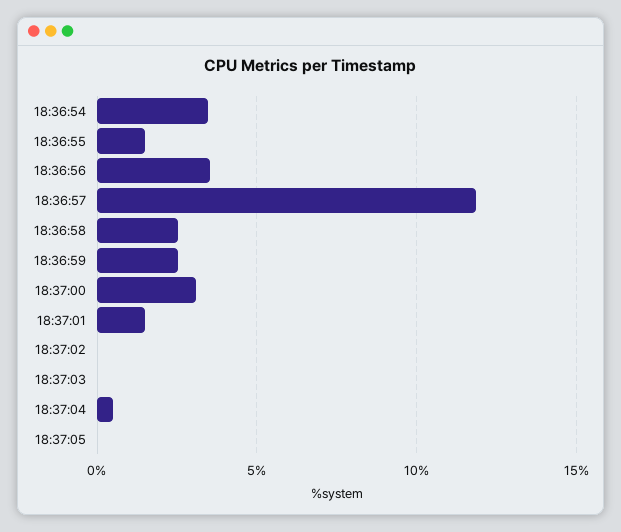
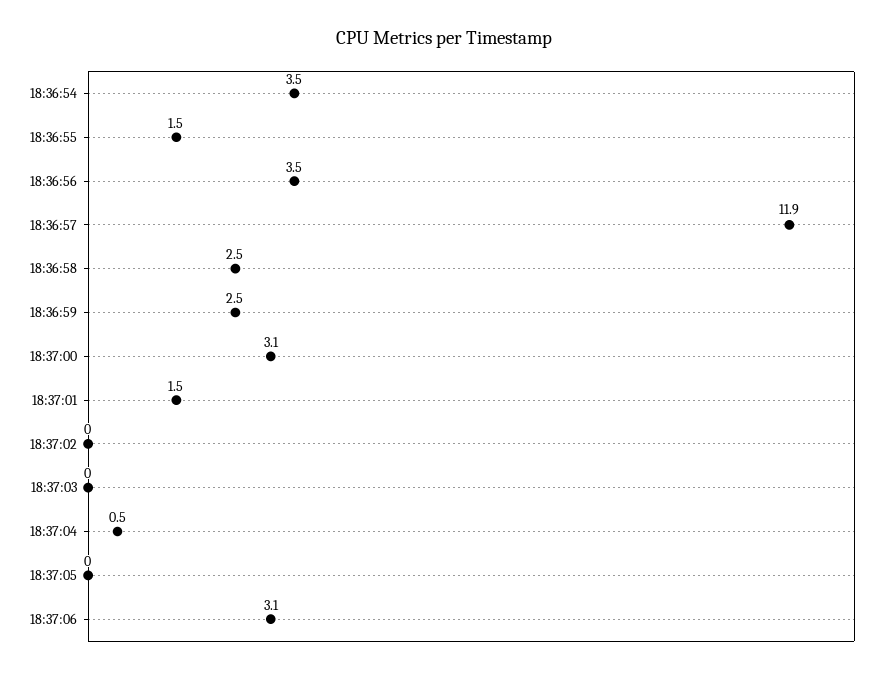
18:37:06: none -> 3.1

